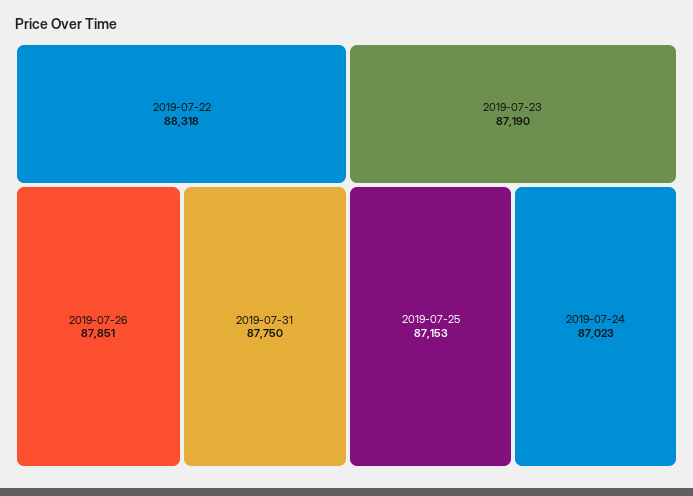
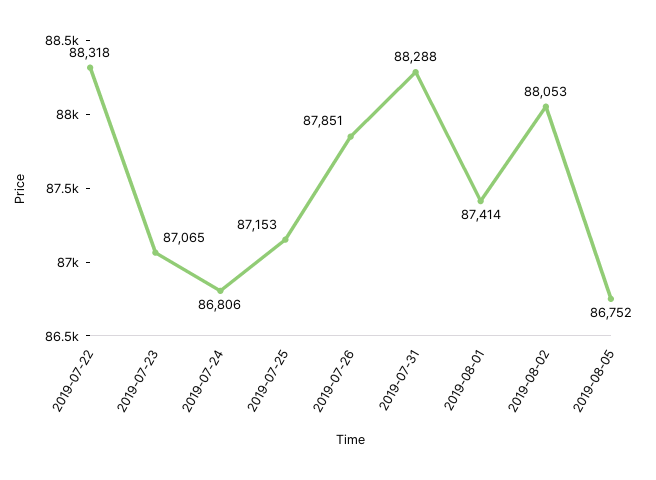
2019-07-31: 87750 -> 88288
2019-07-23: 87190 -> 87065
2019-07-24: 87023 -> 86806
2019-08-01: none -> 87414
2019-08-02: none -> 88053
2019-08-05: none -> 86752

